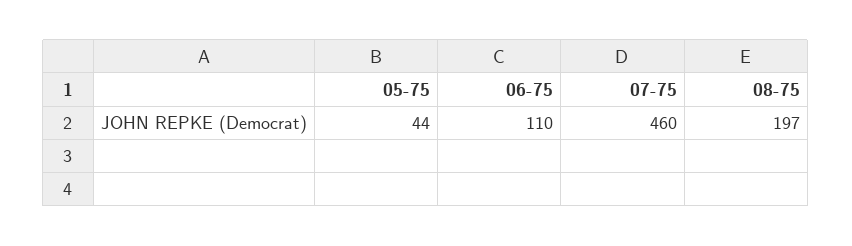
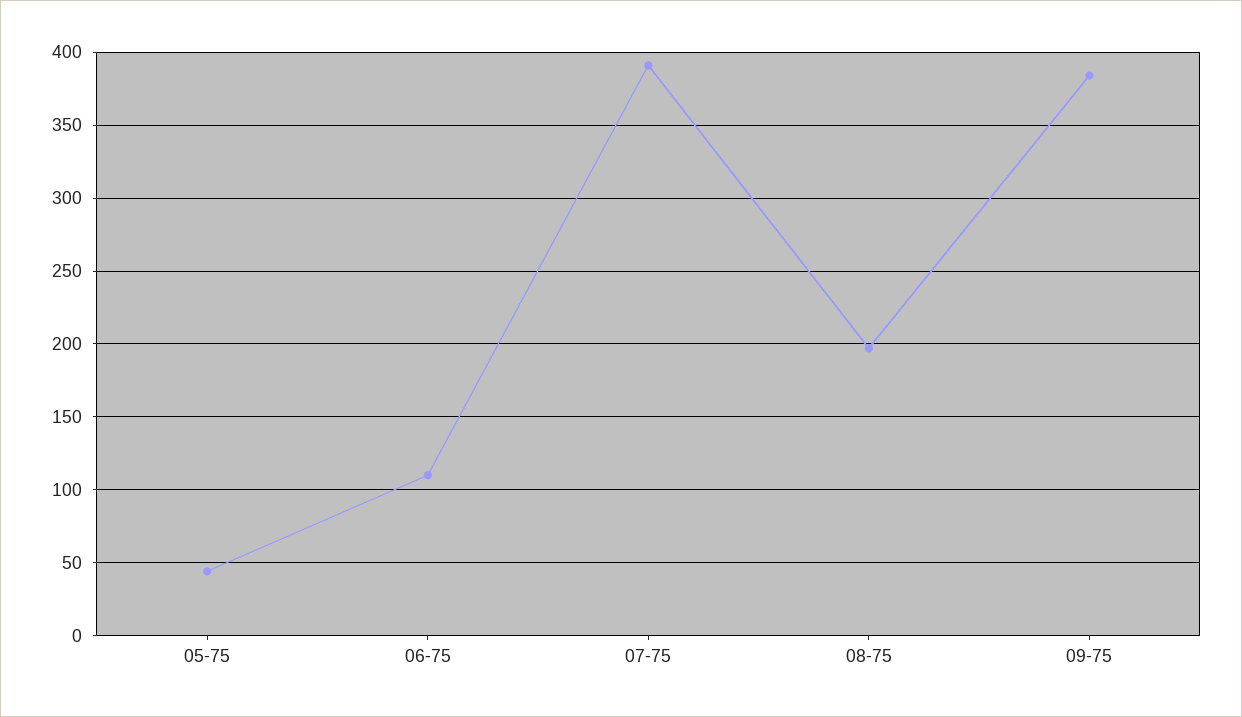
07-75: 460 -> 390
09-75: none -> 385

